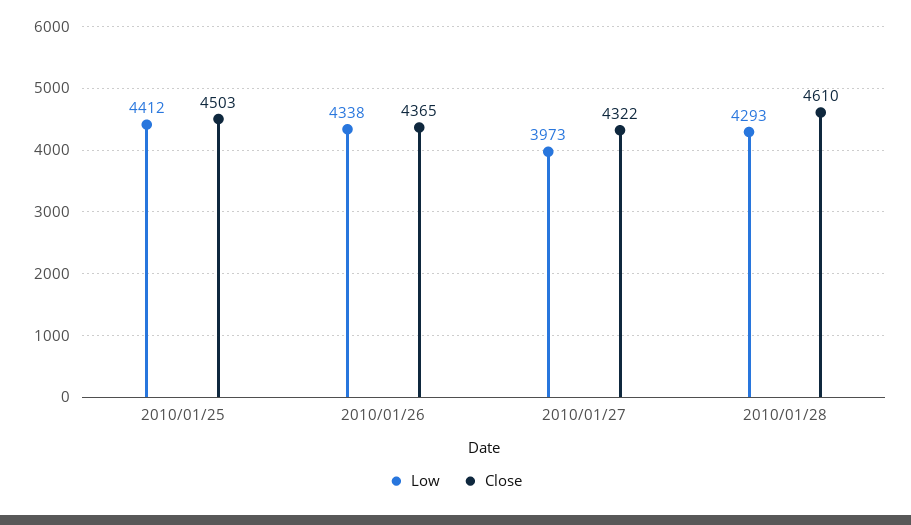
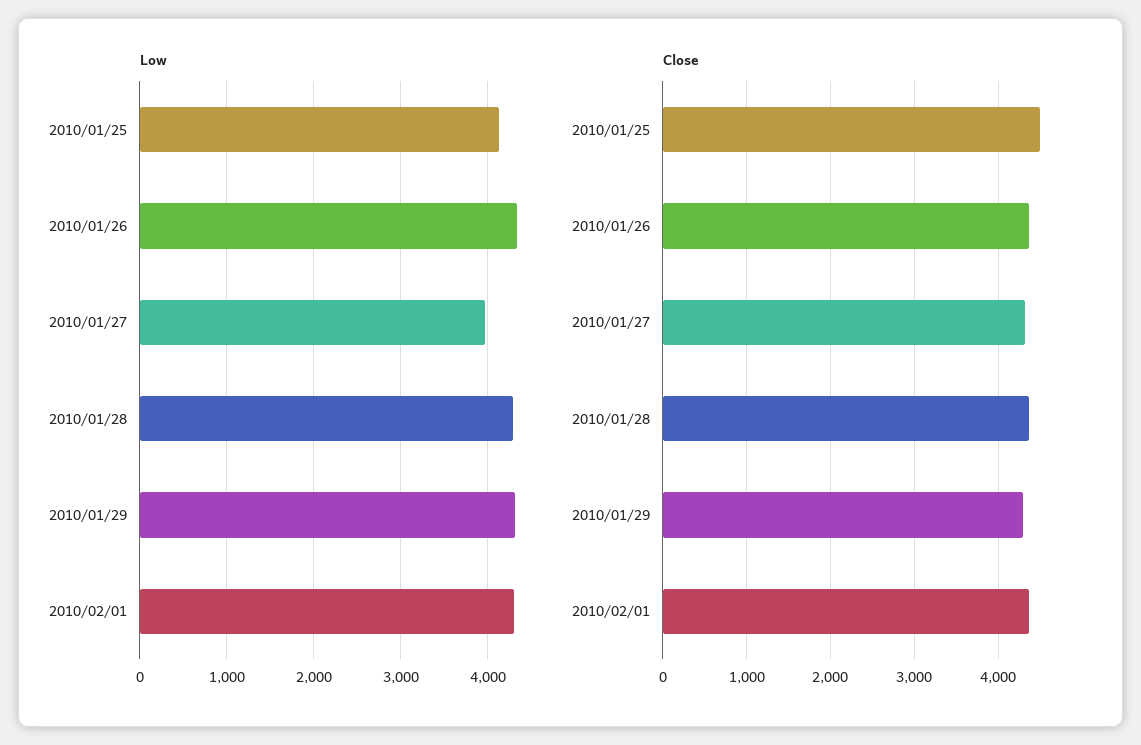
Low, 2010/01/25: 4412 -> 4100
Close, 2010/01/28: 4610 -> 4400
Low, 2010/01/29: none -> 4300
Low, 2010/02/01: none -> 4300
Close, 2010/01/29: none -> 4300
Close, 2010/02/01: none -> 4400

